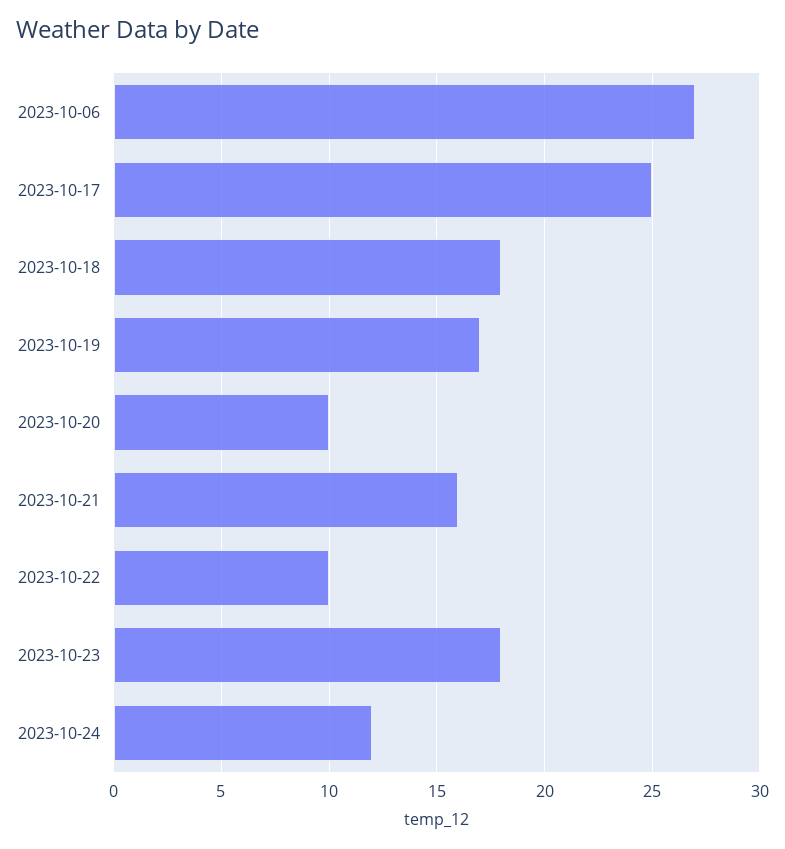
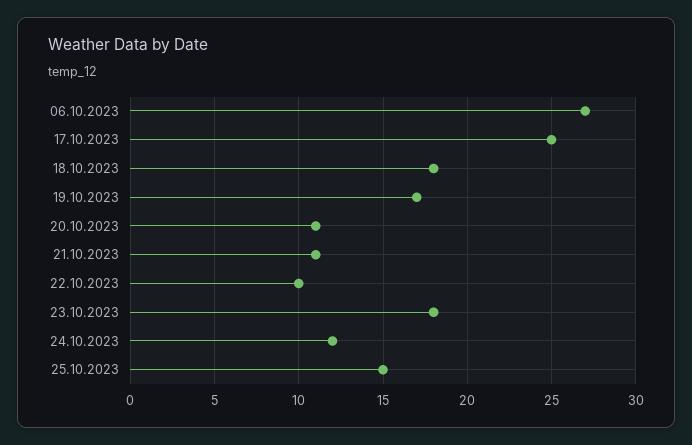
2023-10-20: 10 -> 11
2023-10-21: 16 -> 11
25.10.2023: none -> 15

